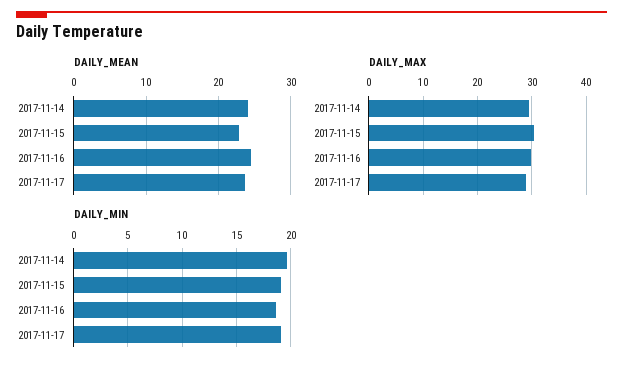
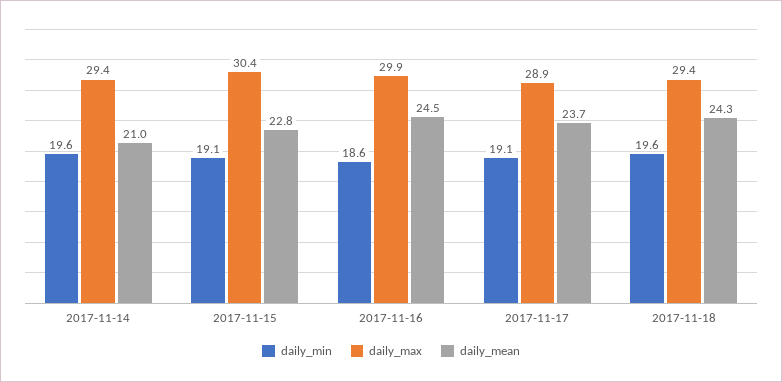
DAILY_MEAN, 2017-11-14: 24 -> 21
DAILY_MIN, 2017-11-18: none -> 19.6
DAILY_MAX, 2017-11-18: none -> 29.4
DAILY_MEAN, 2017-11-18: none -> 24.3

